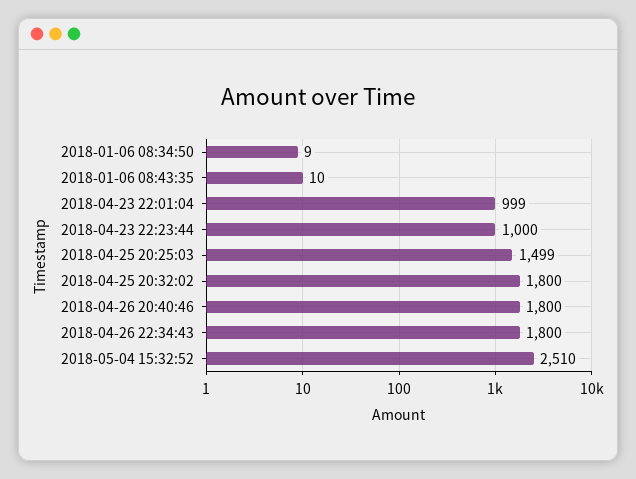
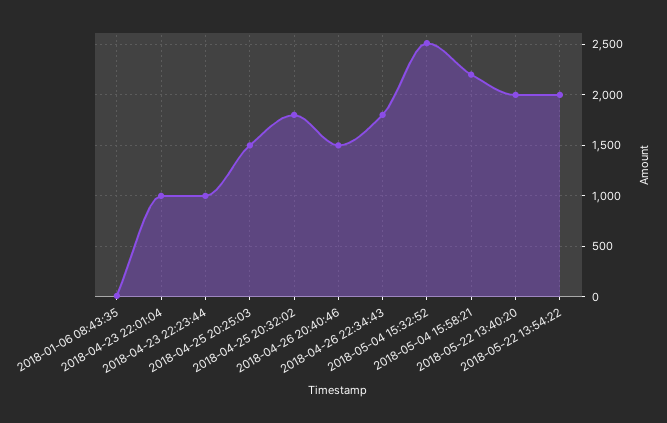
2018-01-06 08:34:50: 9 -> none
2018-04-26 20:40:46: 1800 -> 1500
2018-05-04 15:58:21: none -> 2200
2018-05-22 13:40:20: none -> 2000
2018-05-22 13:54:22: none -> 2000

